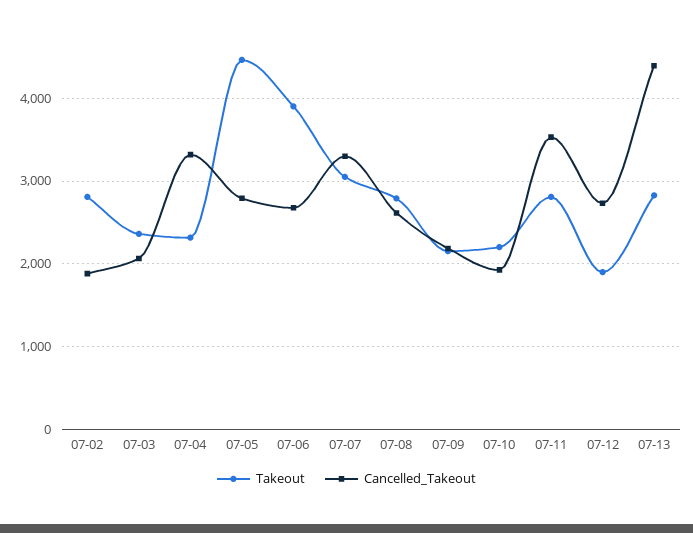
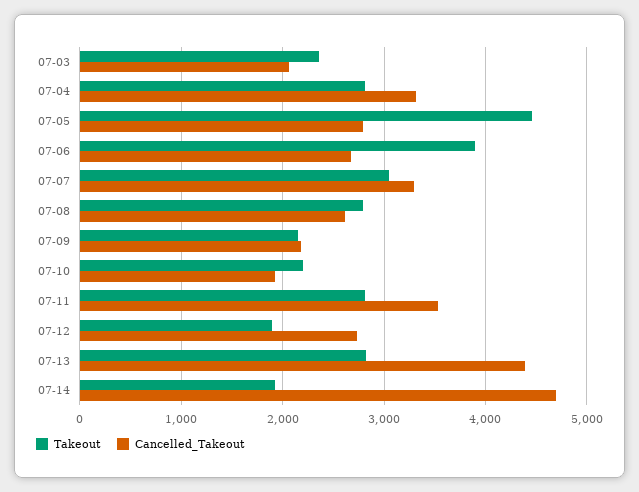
Takeout, 07-02: 2800 -> none
Cancelled_Takeout, 07-02: 1900 -> none
Takeout, 07-04: 2300 -> 2800
Takeout, 07-14: none -> 1900
Cancelled_Takeout, 07-14: none -> 4700

